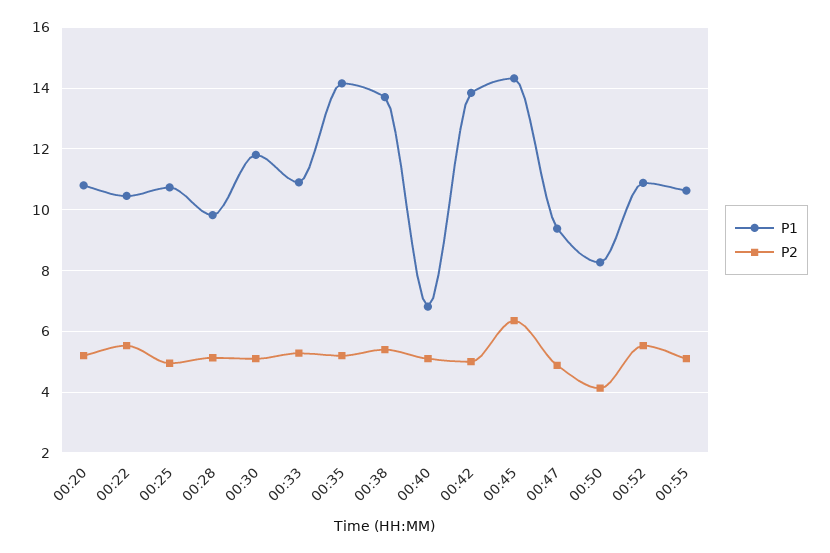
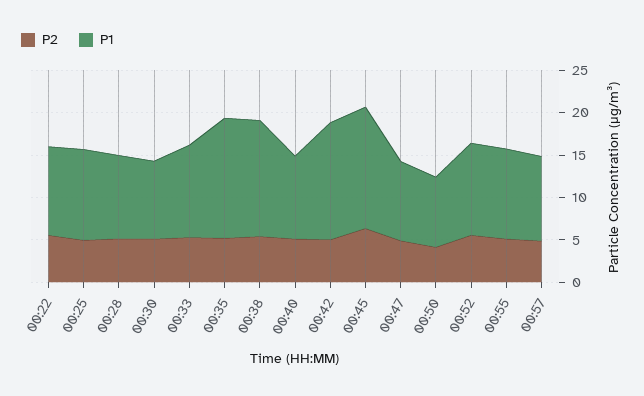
P1, 00:20: 10.8 -> none
P2, 00:20: 5.2 -> none
P1, 00:30: 11.8 -> 9
P1, 00:40: 6.8 -> 10
P2, 00:57: none -> 5
P1, 00:57: none -> 10

